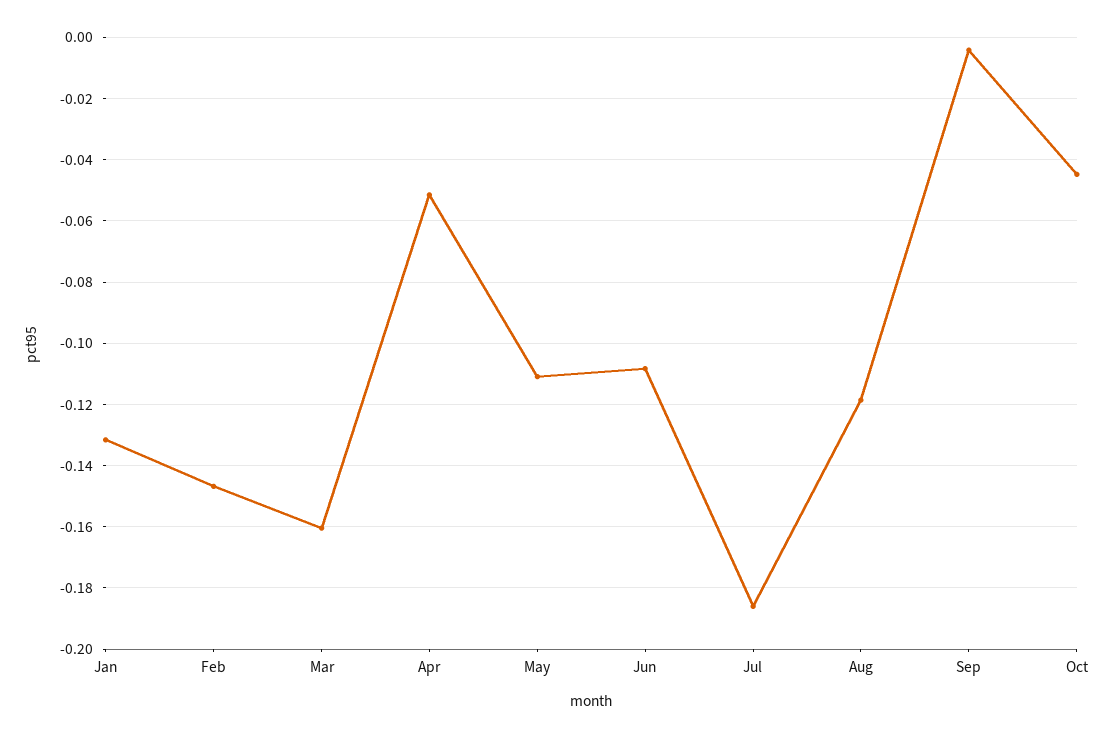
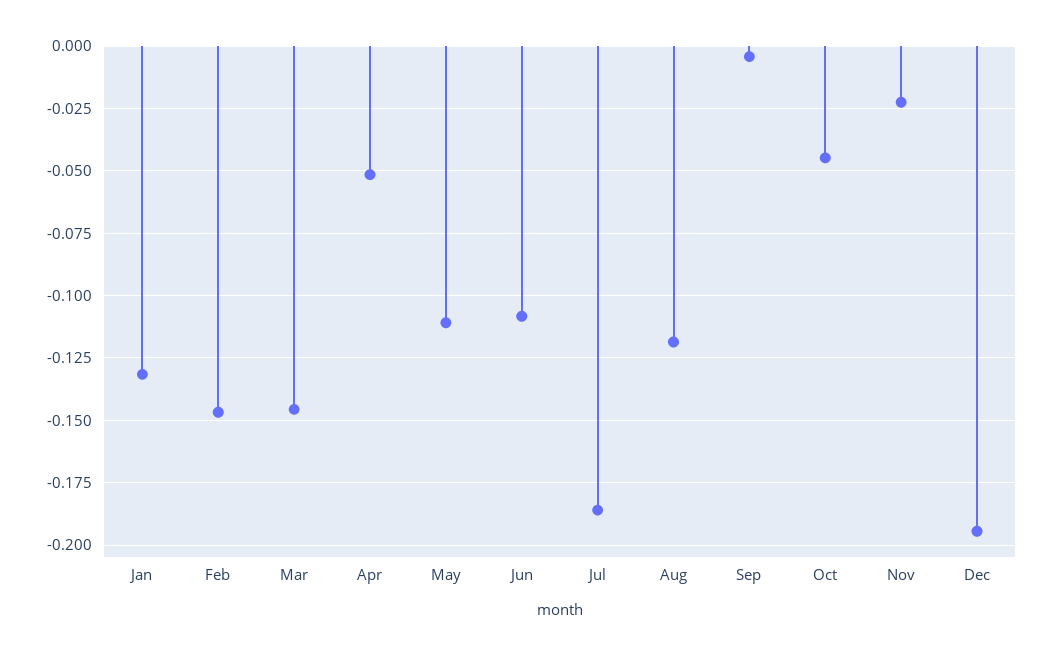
Mar: -0.16 -> -0.145
Nov: none -> -0.0225
Dec: none -> -0.195

